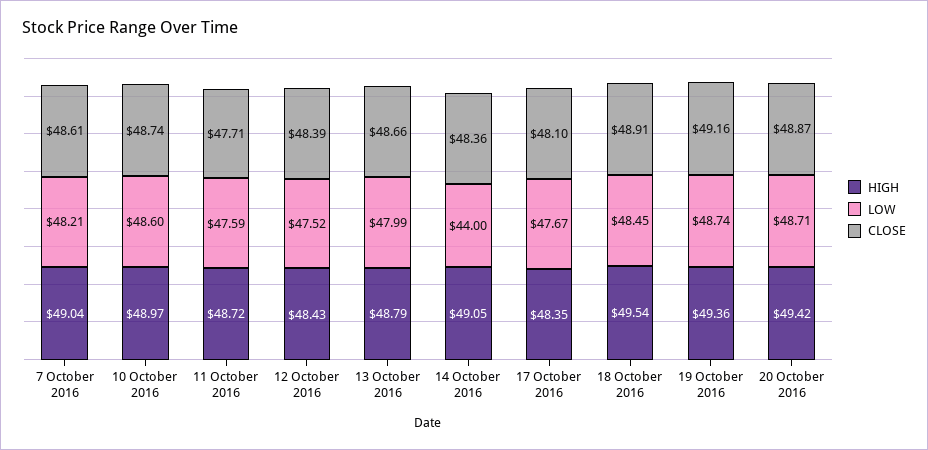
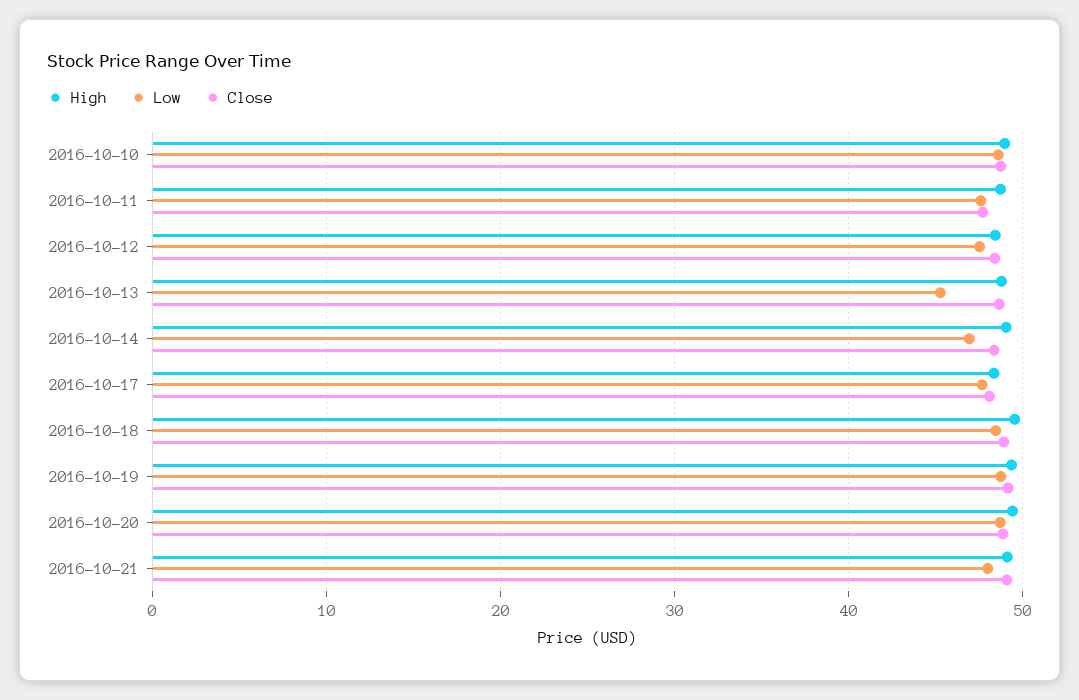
HIGH, 7 October 2016: 49.04 -> none
LOW, 7 October 2016: 48.21 -> none
CLOSE, 7 October 2016: 48.61 -> none
LOW, 13 October 2016: 47.99 -> 45
LOW, 14 October 2016: 44 -> 47
HIGH, 2016-10-21: none -> 49
LOW, 2016-10-21: none -> 48
CLOSE, 2016-10-21: none -> 49

